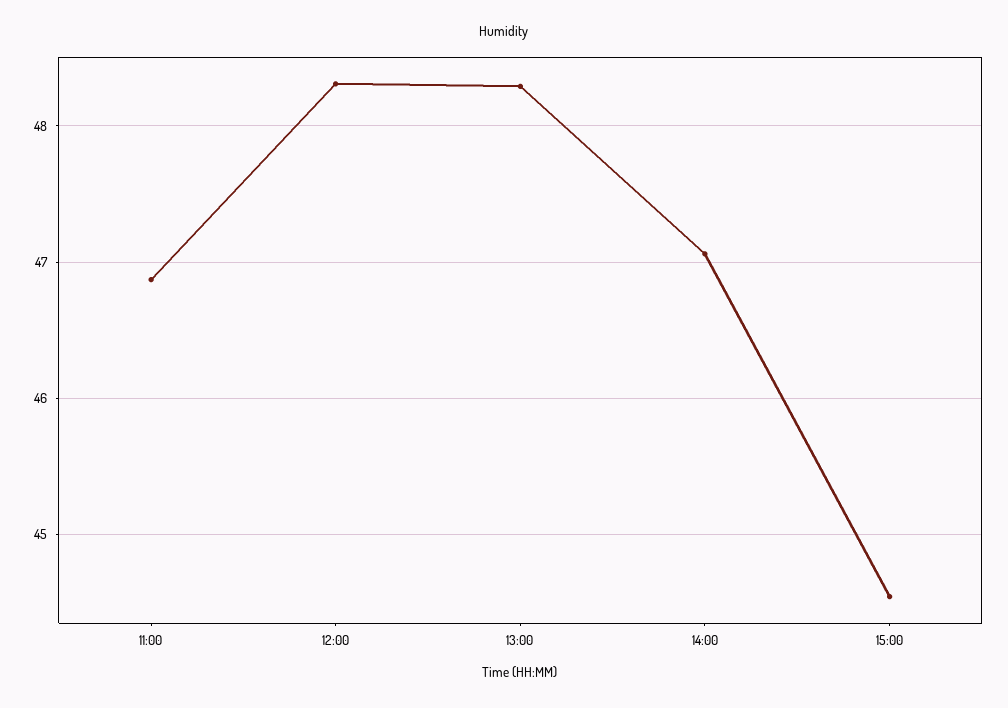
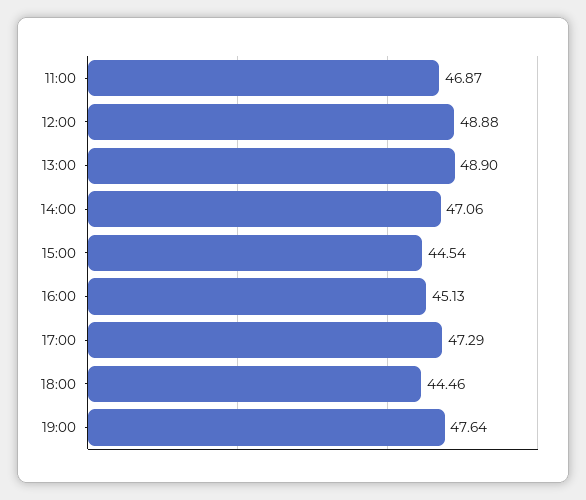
12:00: 48.3 -> 48.88
13:00: 48.3 -> 48.9
16:00: none -> 45.13
17:00: none -> 47.29
18:00: none -> 44.46
19:00: none -> 47.64

